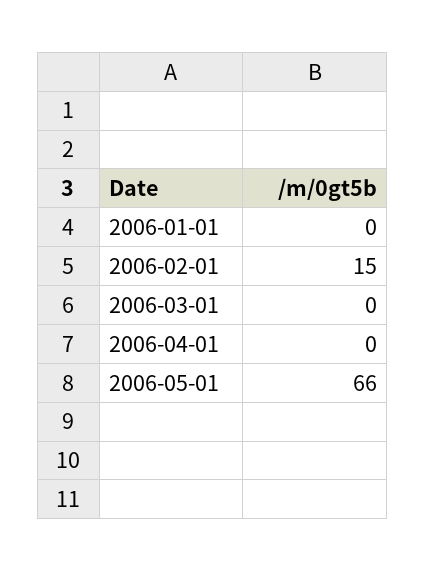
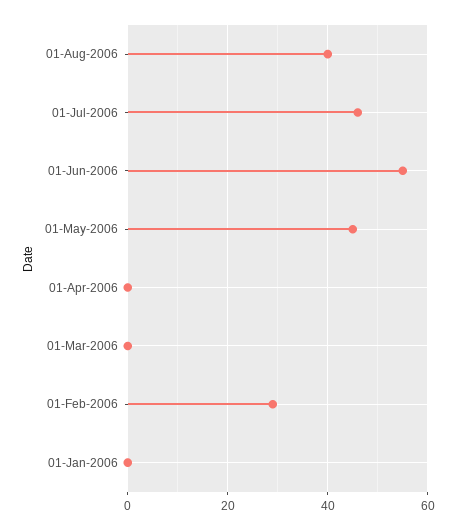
2006-02-01: 15 -> 30
2006-05-01: 66 -> 45
01-Aug-2006: none -> 40
01-Jul-2006: none -> 45
01-Jun-2006: none -> 55

